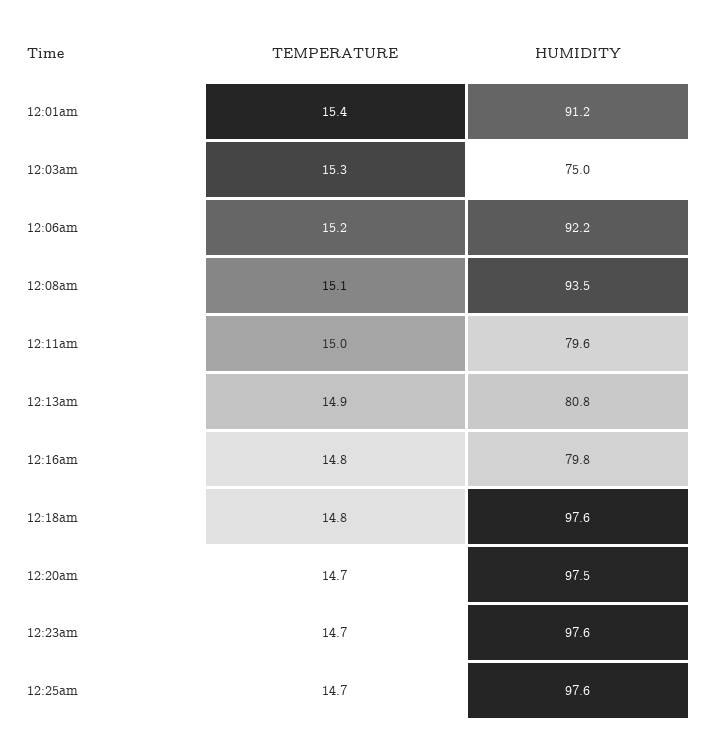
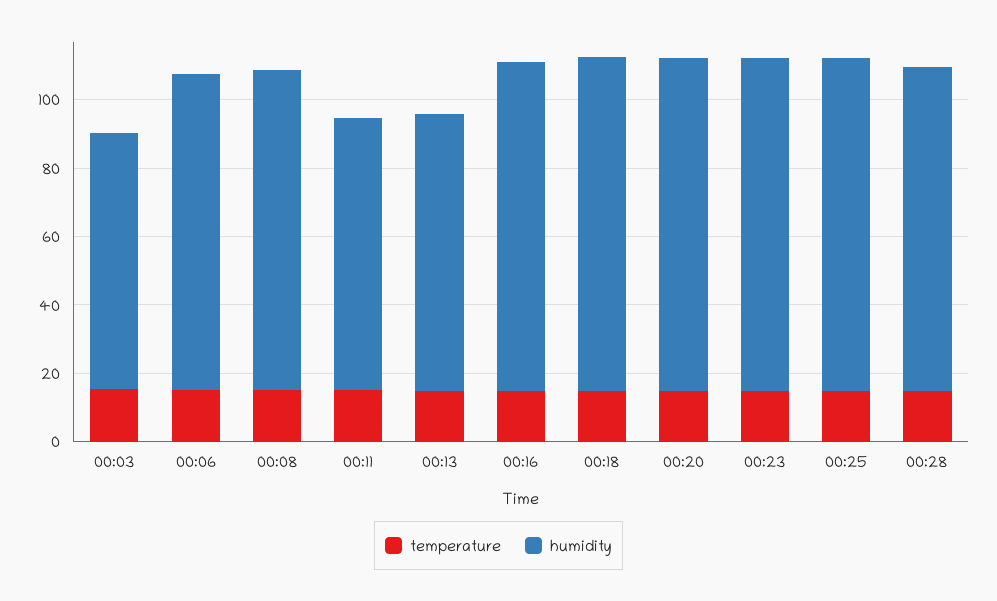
TEMPERATURE, 12:01am: 15.4 -> none
HUMIDITY, 12:01am: 91.2 -> none
HUMIDITY, 12:16am: 79.8 -> 95
TEMPERATURE, 00:28: none -> 15
HUMIDITY, 00:28: none -> 95

